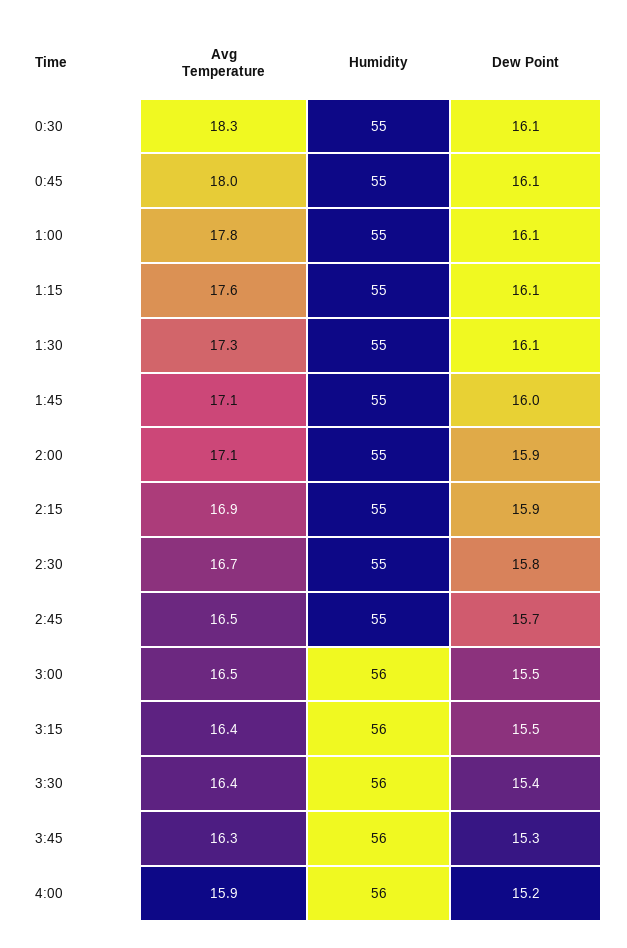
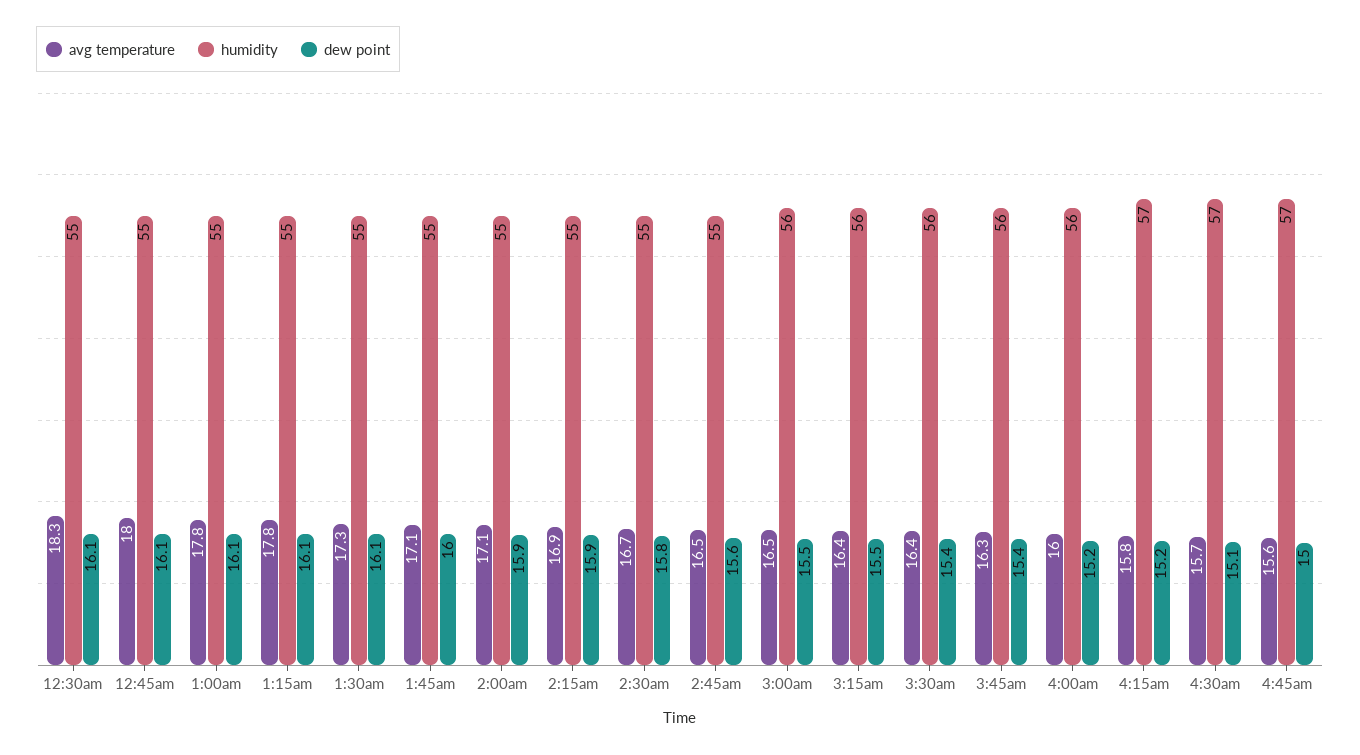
Avg Temperature, 1:15: 17.6 -> 17.8
Dew Point, 2:45: 15.7 -> 15.6
Dew Point, 3:45: 15.3 -> 15.4
Avg Temperature, 4:00: 15.9 -> 16
Avg Temperature, 4:15am: none -> 15.8
Humidity, 4:15am: none -> 57
Dew Point, 4:15am: none -> 15.2
Avg Temperature, 4:30am: none -> 15.7
Humidity, 4:30am: none -> 57
Dew Point, 4:30am: none -> 15.1
Avg Temperature, 4:45am: none -> 15.6
Humidity, 4:45am: none -> 57
Dew Point, 4:45am: none -> 15

